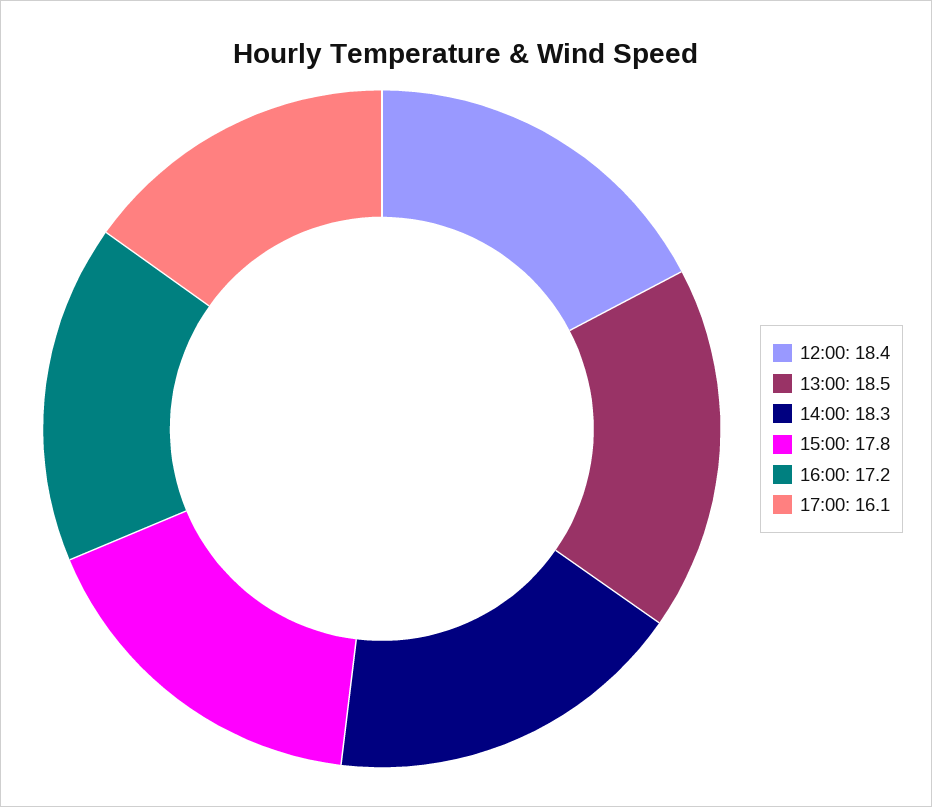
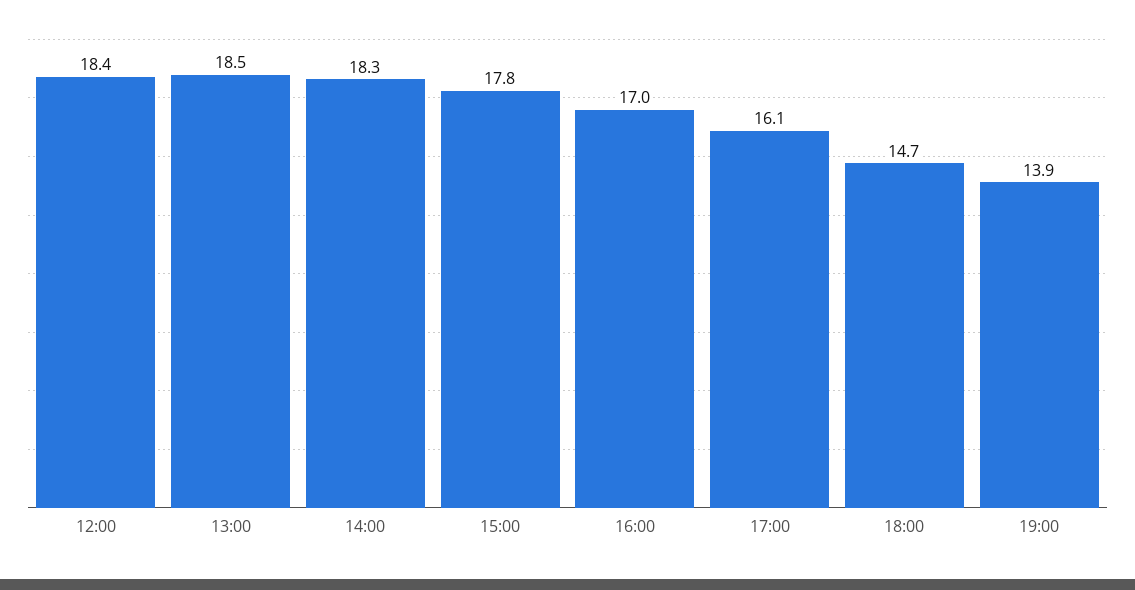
16:00: 17.2 -> 17
18:00: none -> 14.7
19:00: none -> 13.9

